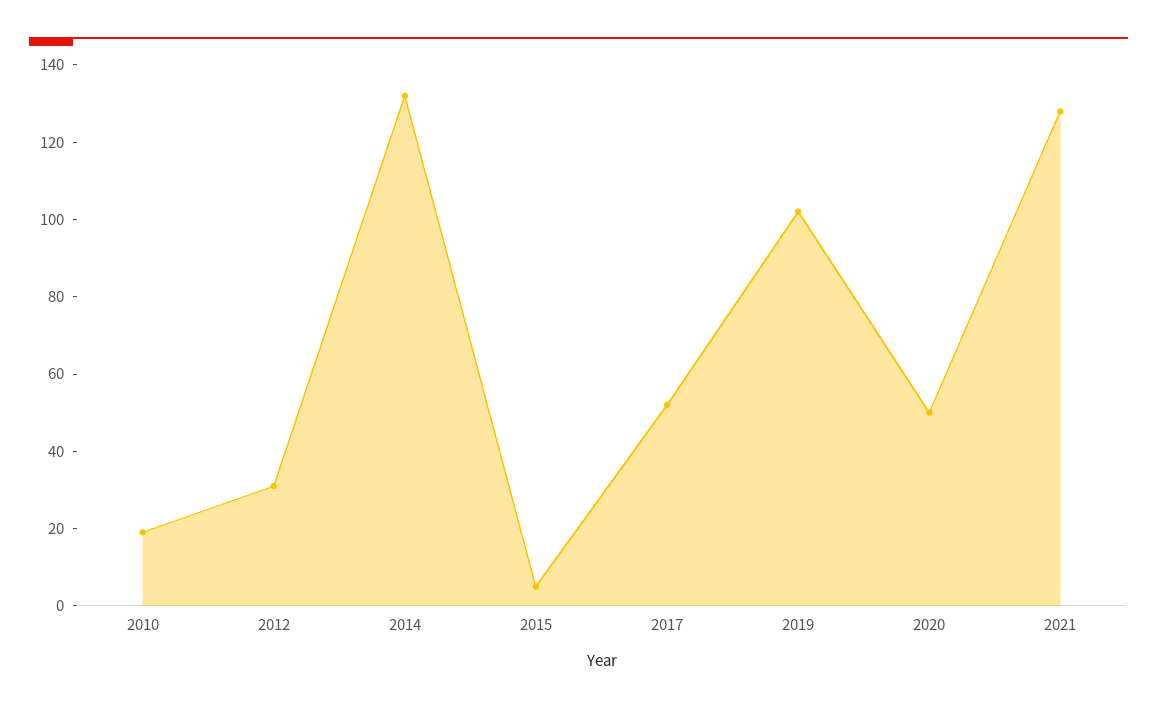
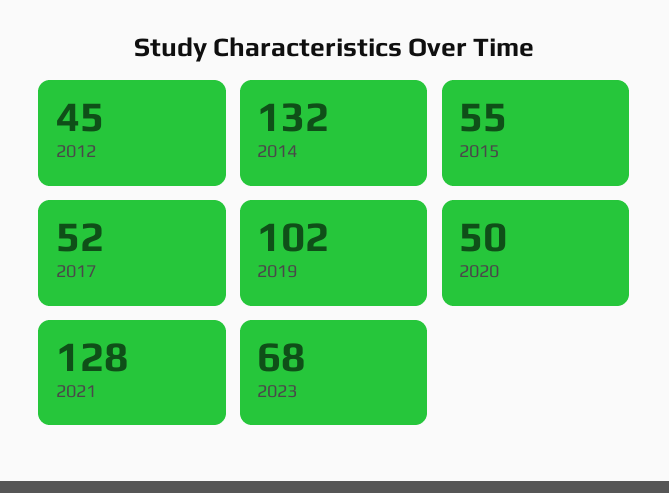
2010: 20 -> none
2012: 30 -> 45
2015: 5 -> 55
2023: none -> 68

